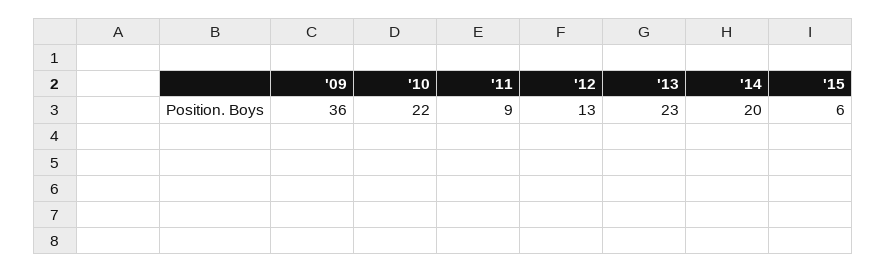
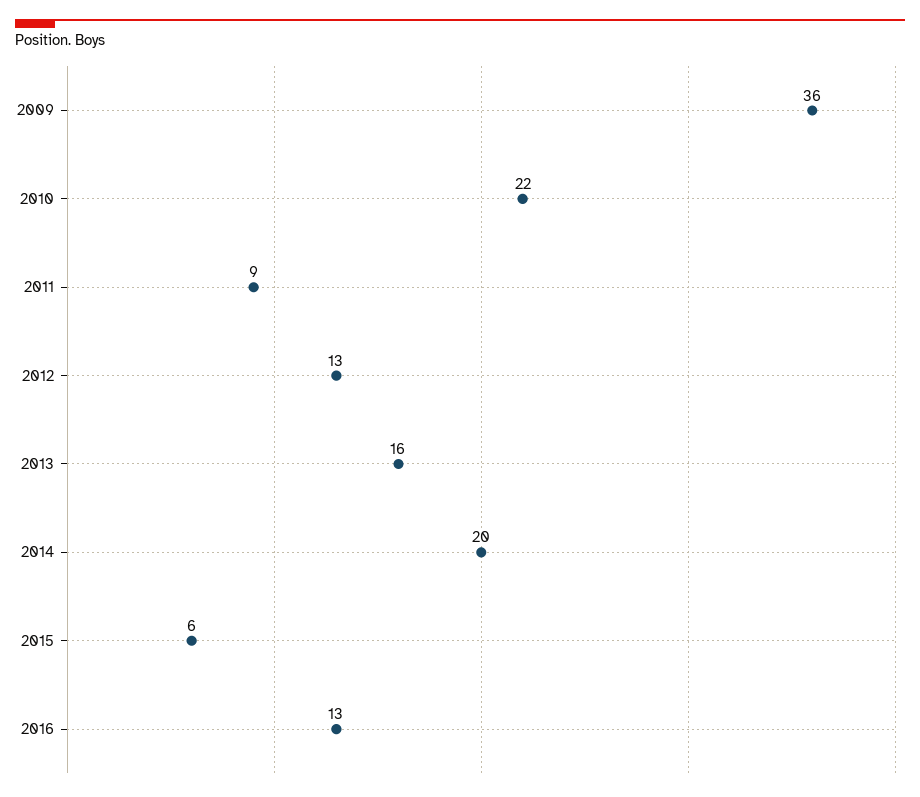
'13: 23 -> 16
2016: none -> 13

